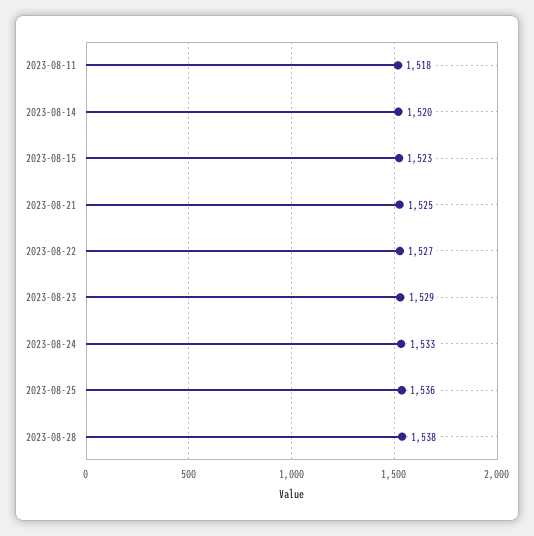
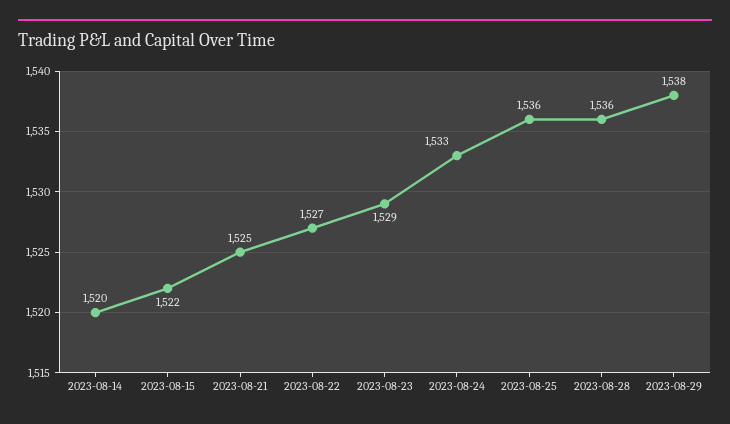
2023-08-11: 1518 -> none
2023-08-15: 1523 -> 1522
2023-08-28: 1538 -> 1536
2023-08-29: none -> 1538

